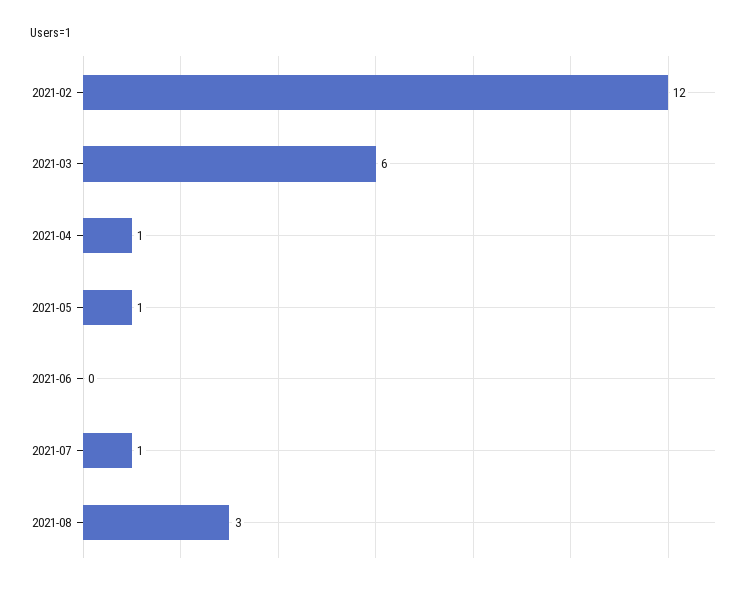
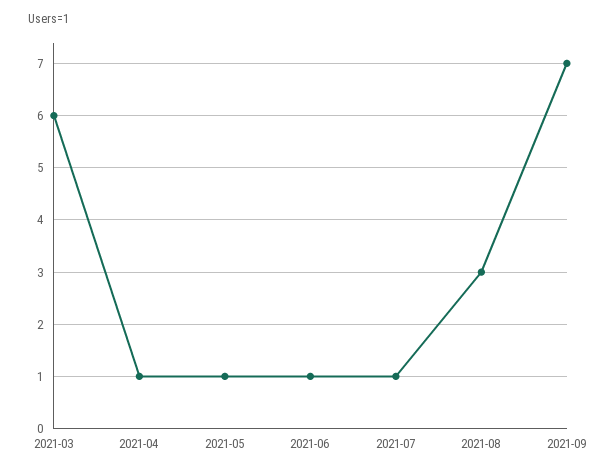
2021-02: 12 -> none
2021-06: 0 -> 1
2021-09: none -> 7

